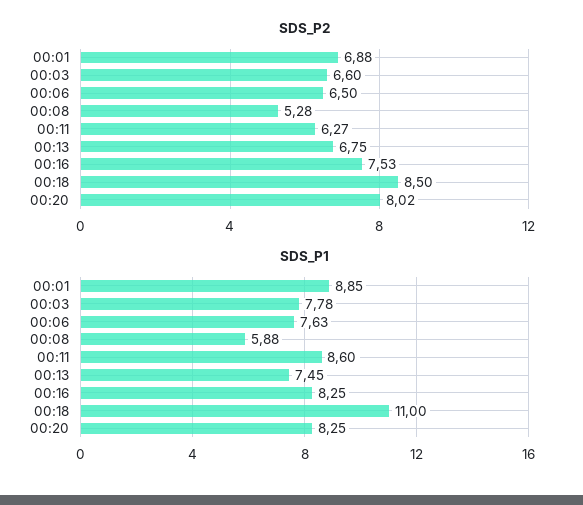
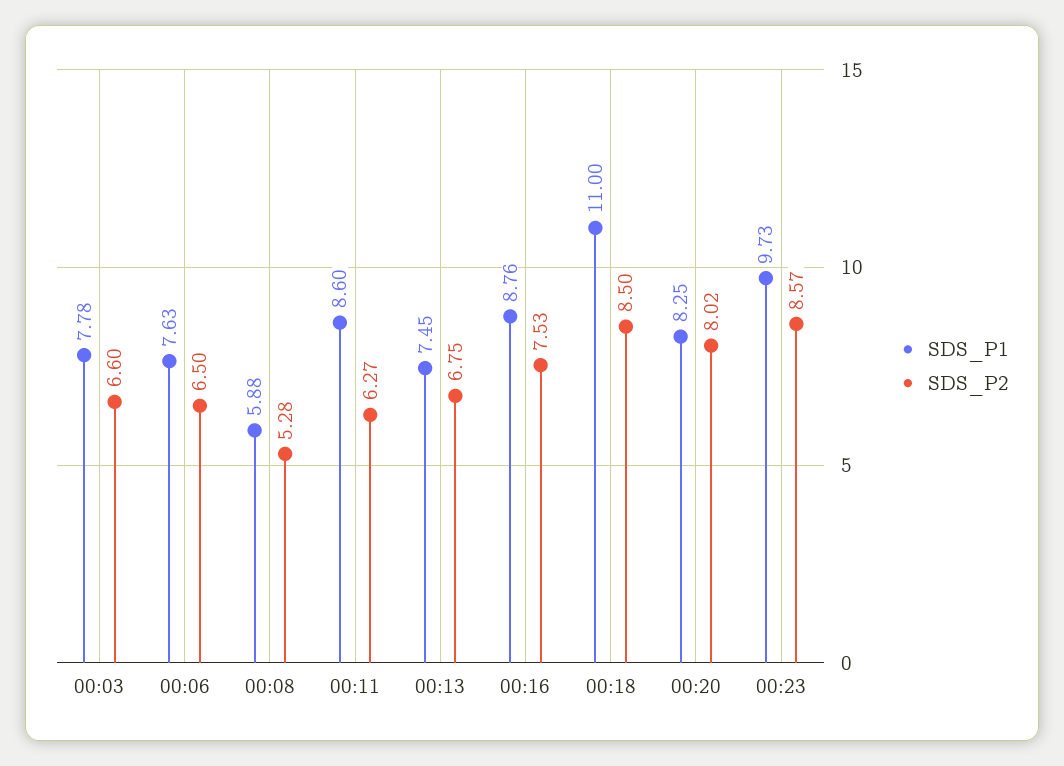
SDS_P2, 00:01: 6.88 -> none
SDS_P1, 00:01: 8.85 -> none
SDS_P1, 00:16: 8.25 -> 8.76
SDS_P1, 00:23: none -> 9.73
SDS_P2, 00:23: none -> 8.57

